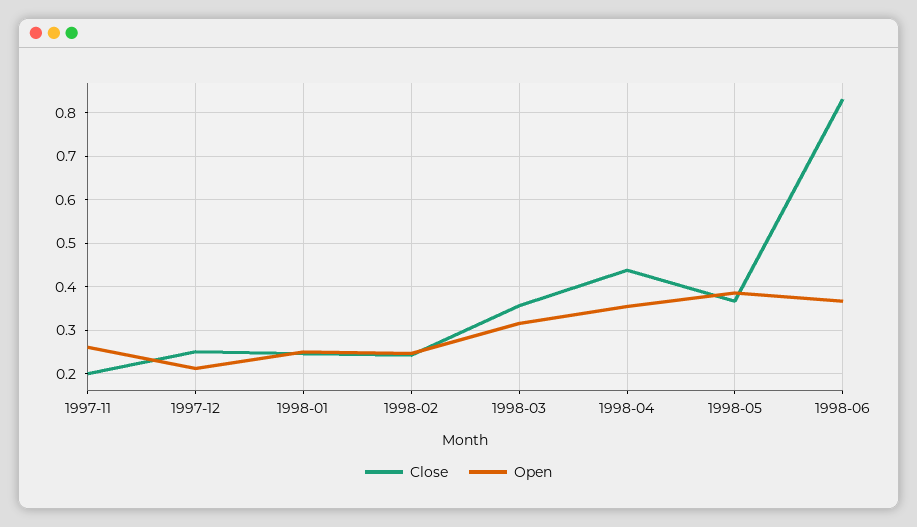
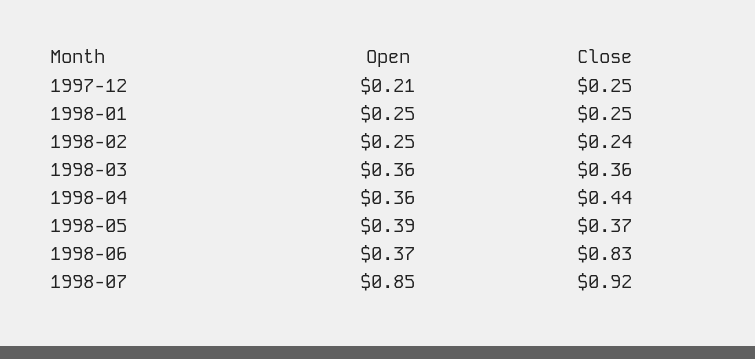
Close, 1997-11: 0.2 -> none
Open, 1997-11: 0.26 -> none
Open, 1998-03: 0.32 -> 0.36
Open, 1998-07: none -> 0.85
Close, 1998-07: none -> 0.92

